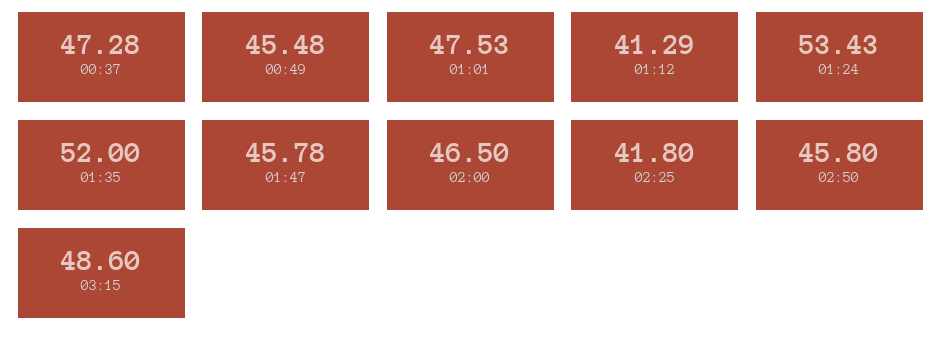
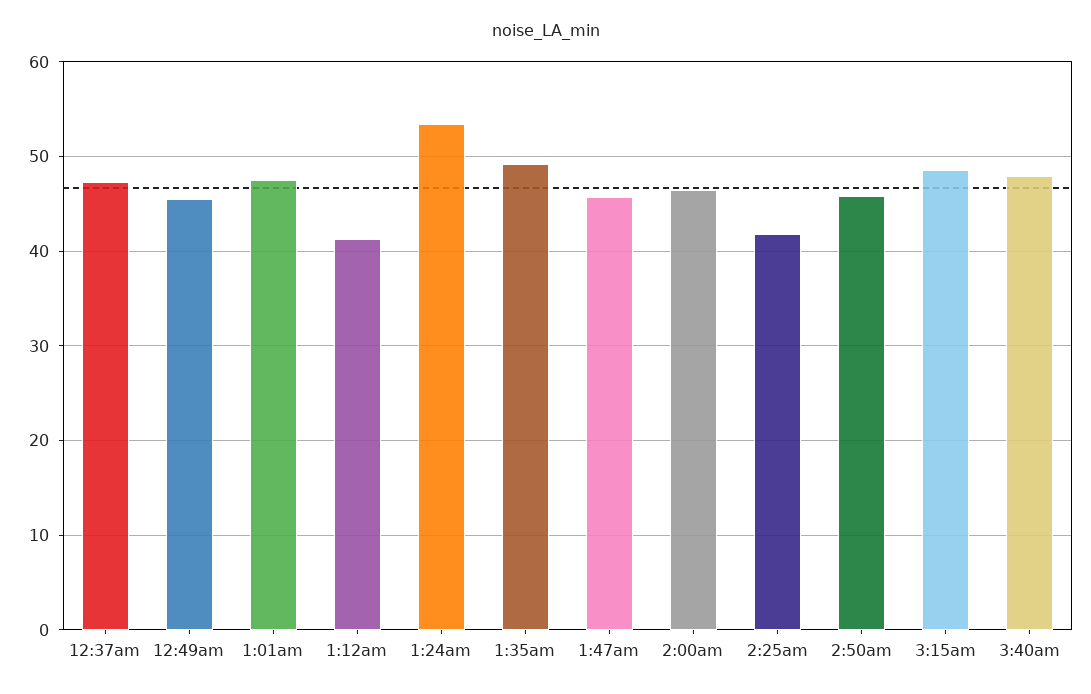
01:35: 52 -> 49
3:40am: none -> 48

